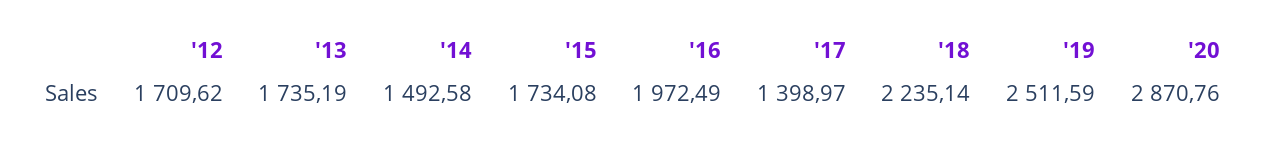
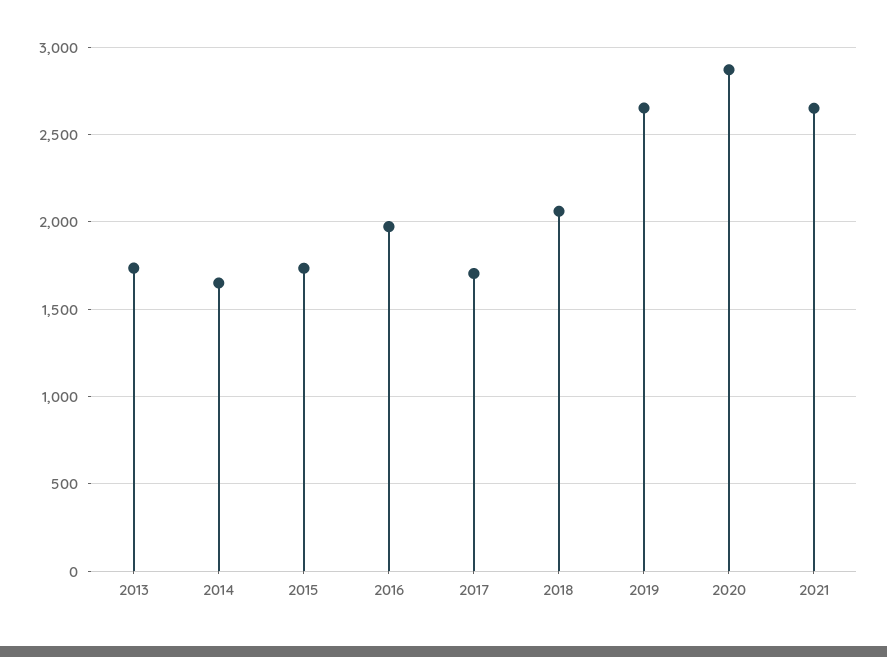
'12: 1709.62 -> none
'14: 1492.58 -> 1650
'17: 1398.97 -> 1700
'18: 2235.14 -> 2050
'19: 2511.59 -> 2650
2021: none -> 2650

